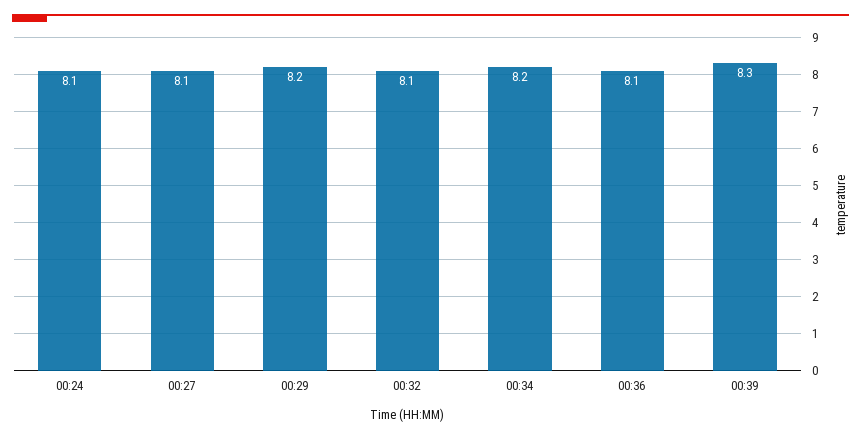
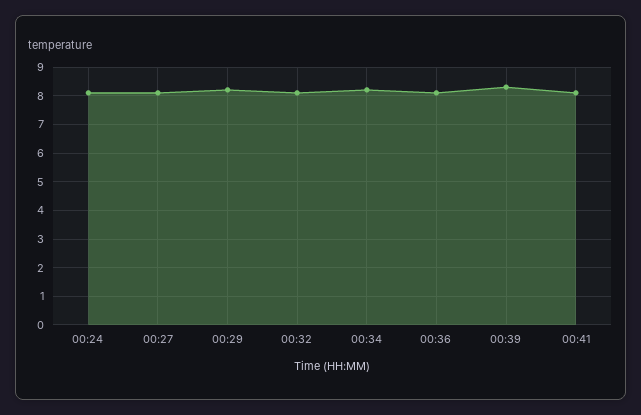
00:41: none -> 8

